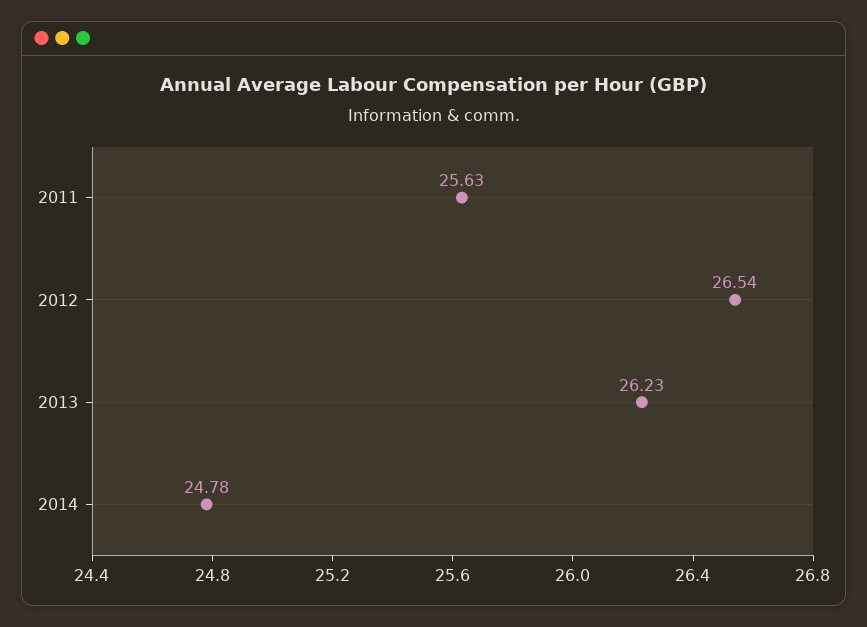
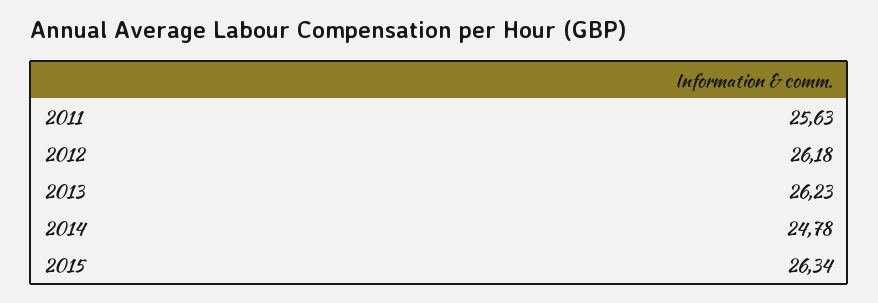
2012: 26.54 -> 26.18
2015: none -> 26.34

